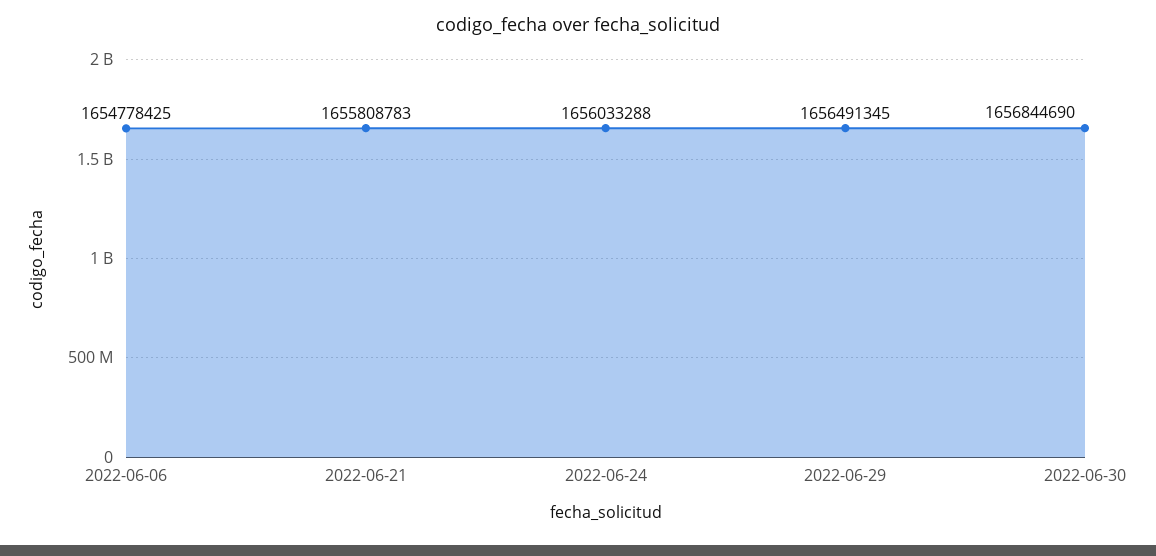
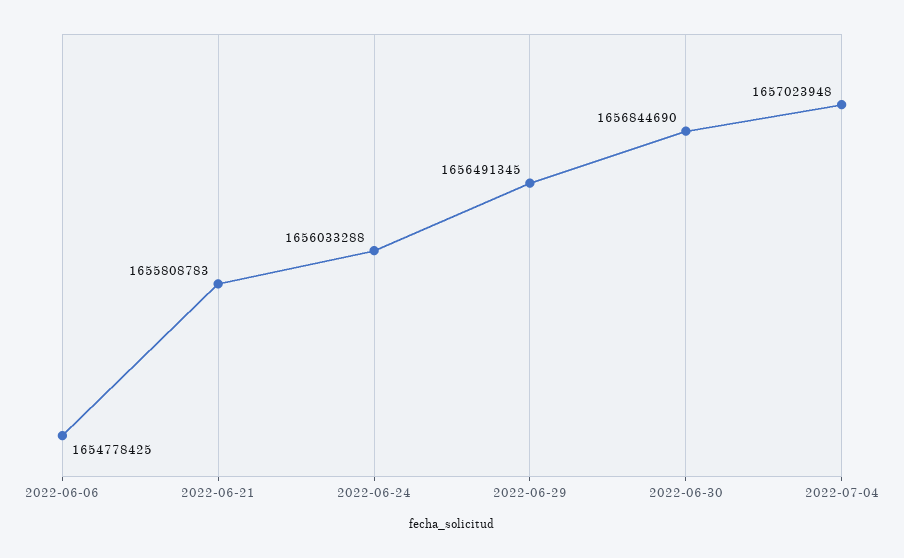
2022-07-04: none -> 1657023948

